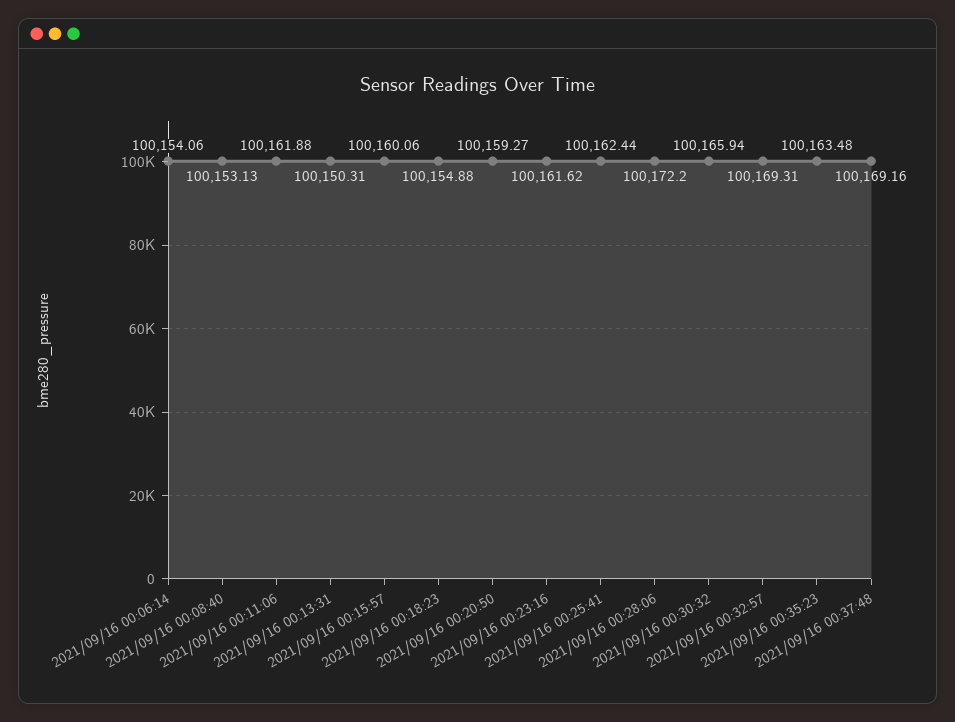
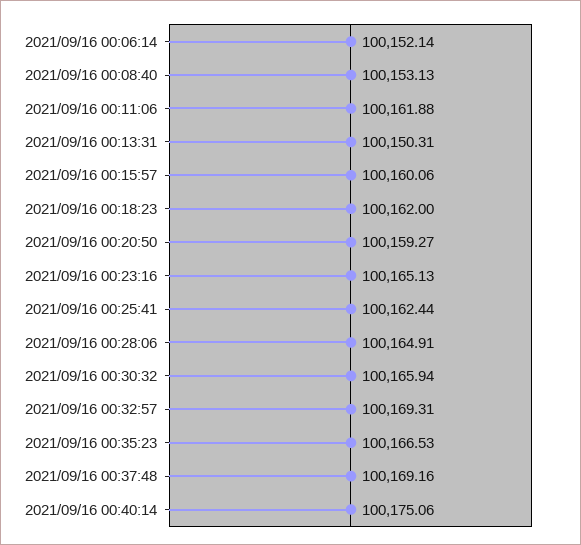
2021/09/16 00:06:14: 100154.06 -> 100152.14
2021/09/16 00:18:23: 100154.88 -> 100162
2021/09/16 00:23:16: 100161.62 -> 100165.13
2021/09/16 00:28:06: 100172.2 -> 100164.91
2021/09/16 00:35:23: 100163.48 -> 100166.53
2021/09/16 00:40:14: none -> 100175.06

